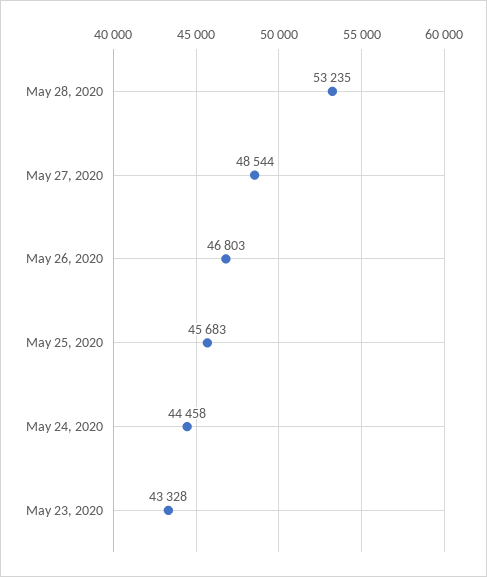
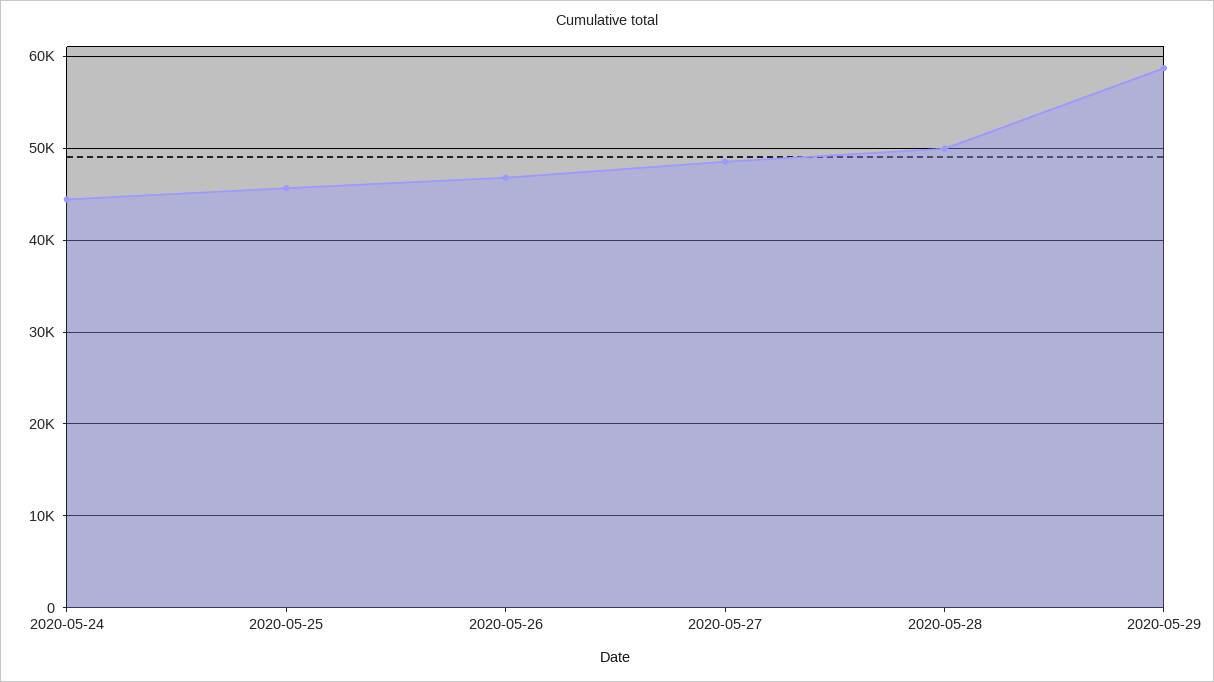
May 28, 2020: 53235 -> 50000
May 23, 2020: 43328 -> none
2020-05-29: none -> 59000

